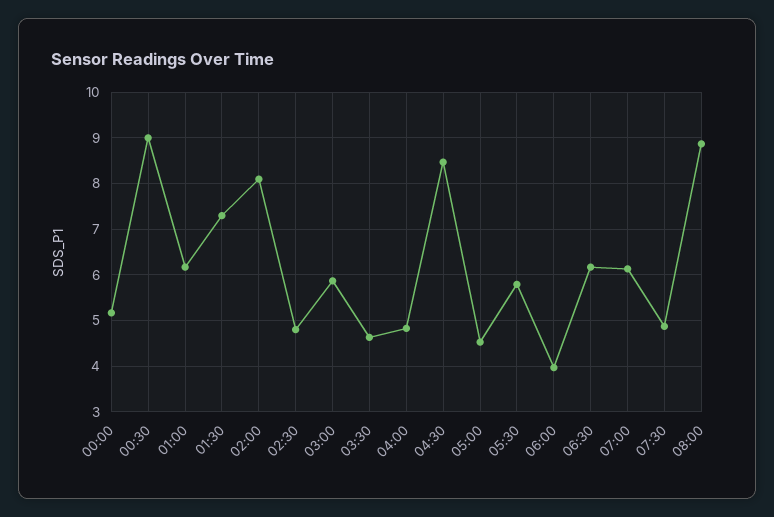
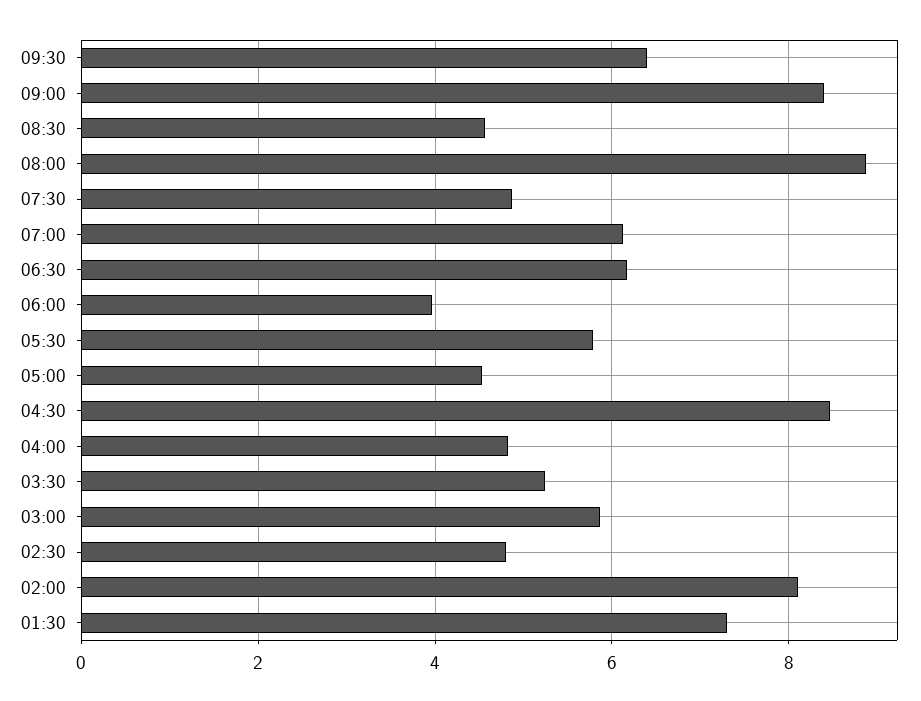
00:00: 5.2 -> none
00:30: 9 -> none
01:00: 6.2 -> none
03:30: 4.6 -> 5.2
09:30: none -> 6.4
09:00: none -> 8.4
08:30: none -> 4.6

